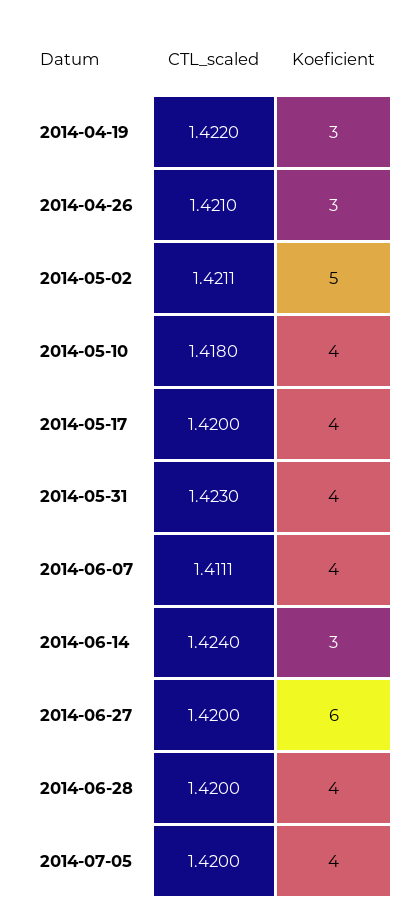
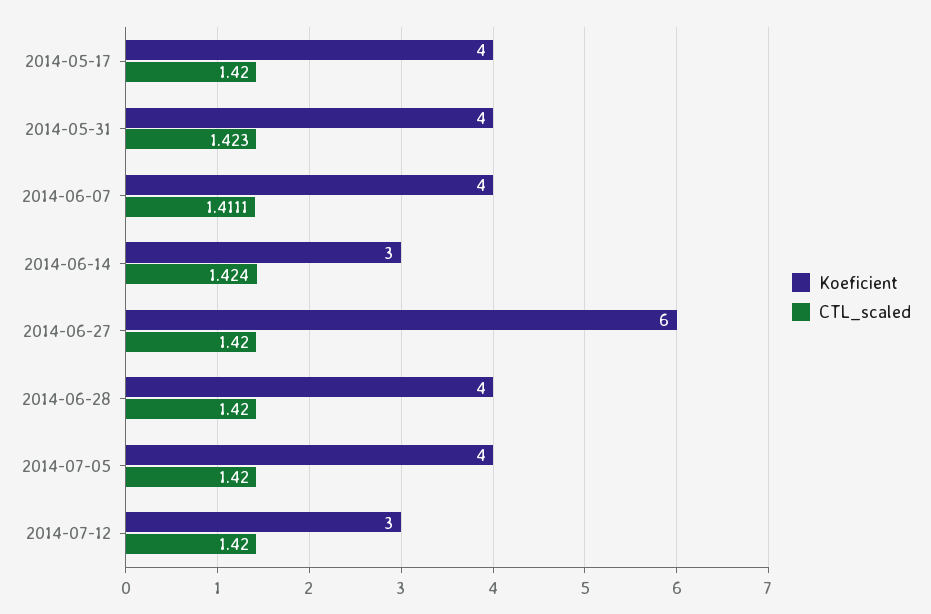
CTL_scaled, 2014-04-19: 1.422 -> none
Koeficient, 2014-04-19: 3 -> none
CTL_scaled, 2014-04-26: 1.421 -> none
Koeficient, 2014-04-26: 3 -> none
CTL_scaled, 2014-05-02: 1.4211 -> none
Koeficient, 2014-05-02: 5 -> none
CTL_scaled, 2014-05-10: 1.418 -> none
Koeficient, 2014-05-10: 4 -> none
Koeficient, 2014-07-12: none -> 3
CTL_scaled, 2014-07-12: none -> 1.42

